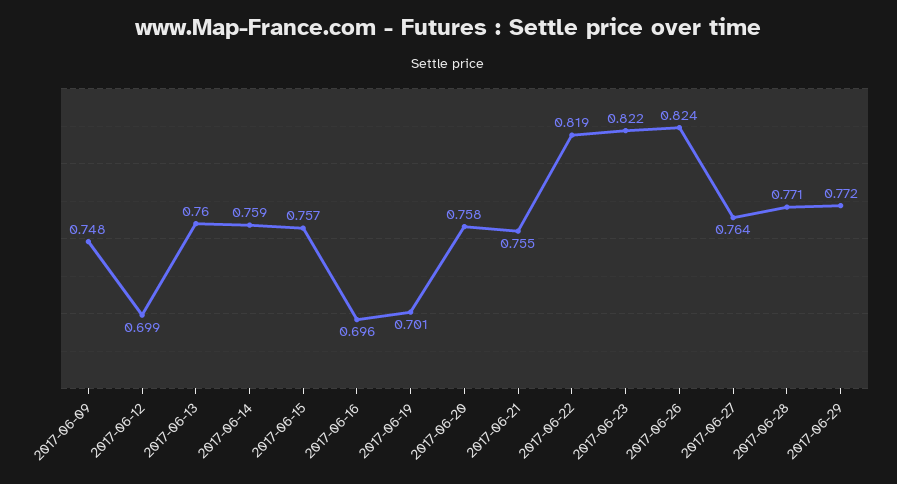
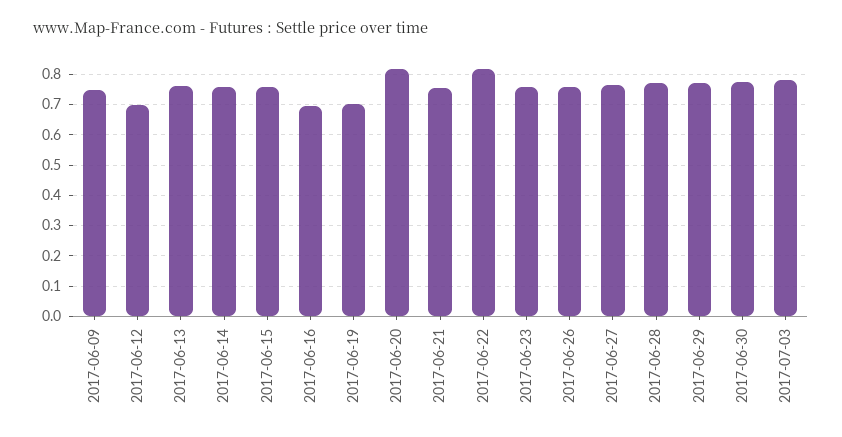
2017-06-20: 0.758 -> 0.82
2017-06-23: 0.822 -> 0.76
2017-06-26: 0.824 -> 0.76
2017-06-30: none -> 0.78
2017-07-03: none -> 0.78

